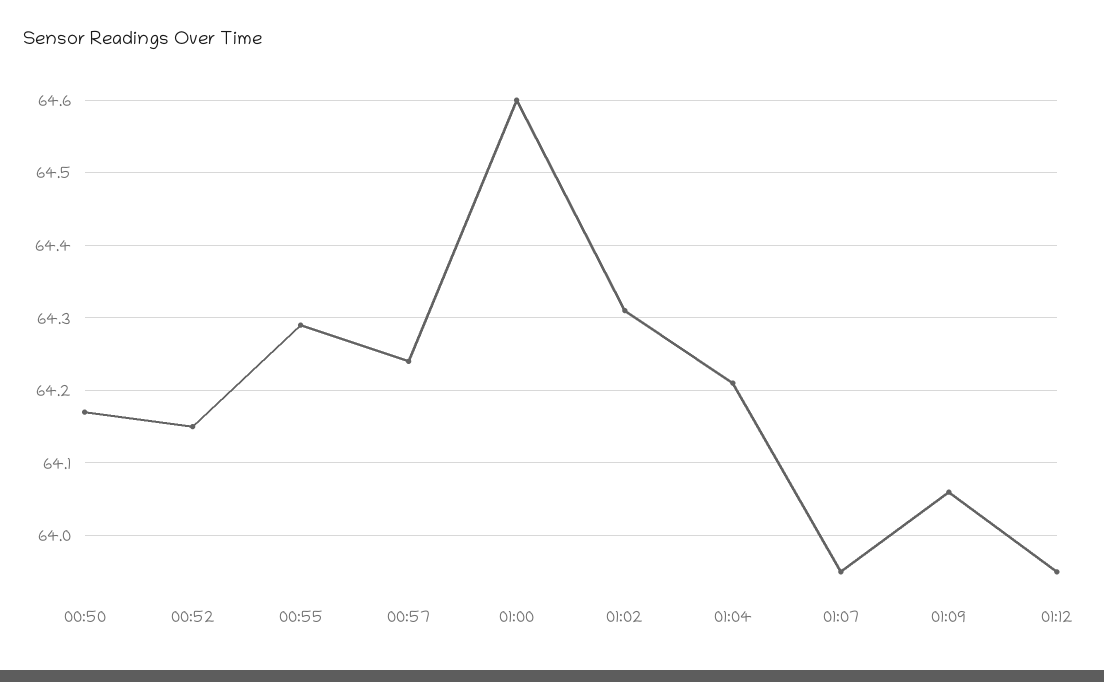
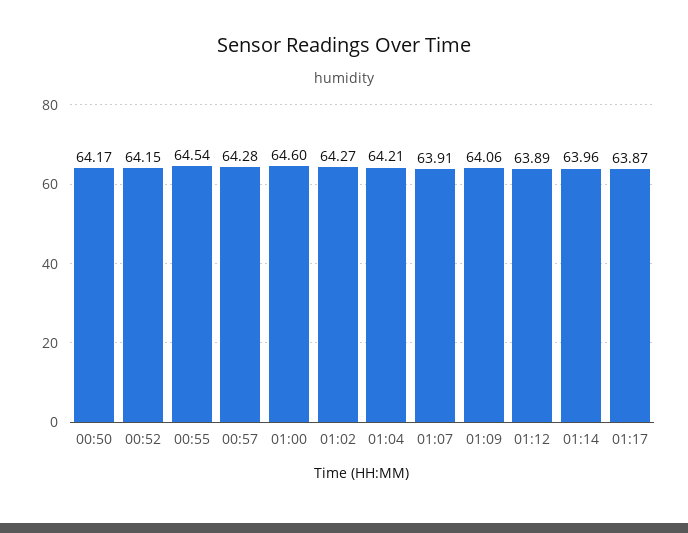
00:55: 64.29 -> 64.54
00:57: 64.24 -> 64.28
01:02: 64.31 -> 64.27
01:07: 63.95 -> 63.91
01:12: 63.95 -> 63.89
01:14: none -> 63.96
01:17: none -> 63.87

